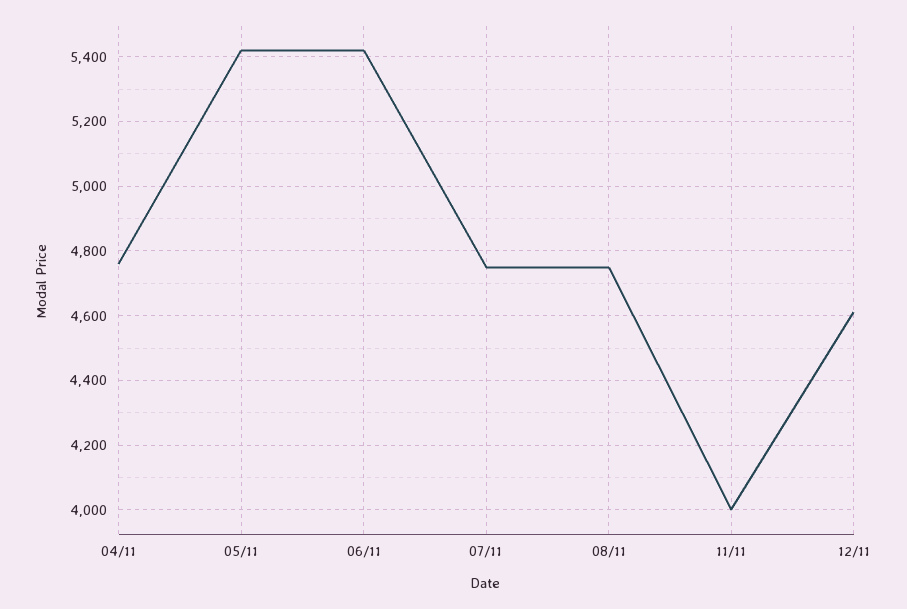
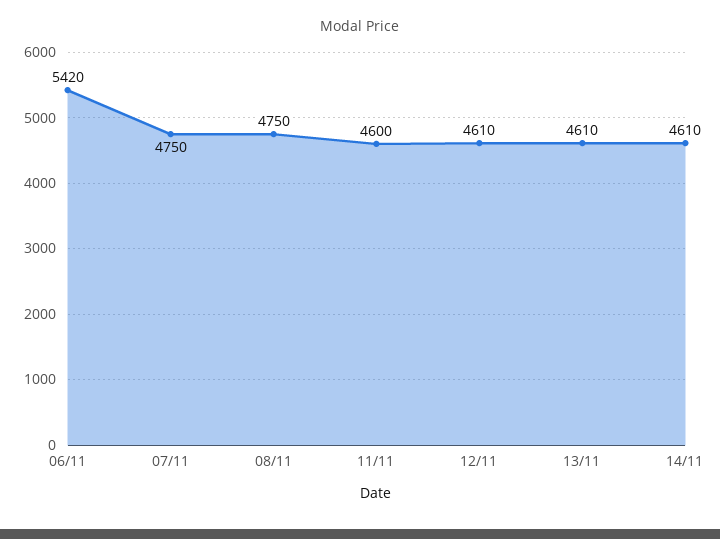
04/11: 4760 -> none
05/11: 5420 -> none
11/11: 4000 -> 4600
13/11: none -> 4610
14/11: none -> 4610

